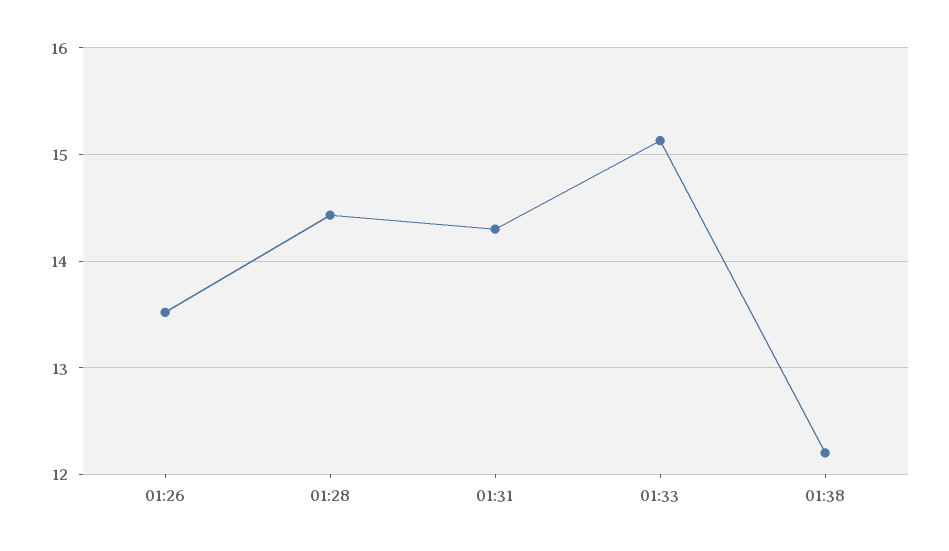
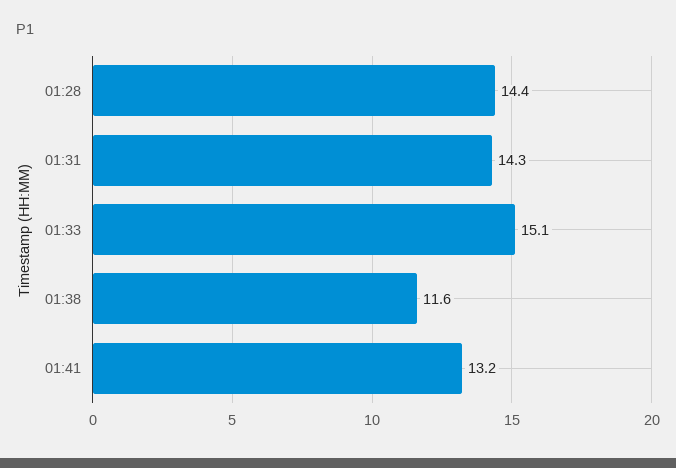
01:26: 13.5 -> none
01:38: 12.2 -> 11.6
01:41: none -> 13.2

